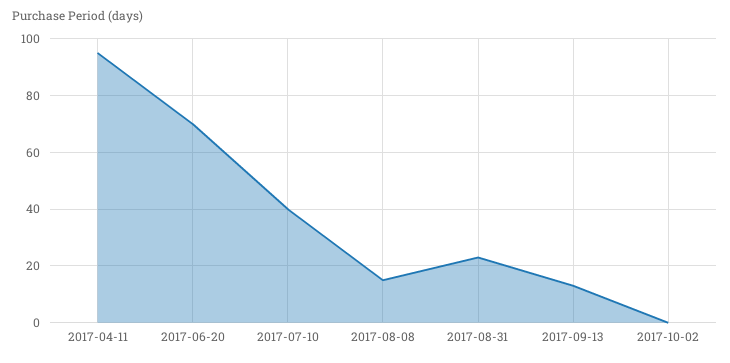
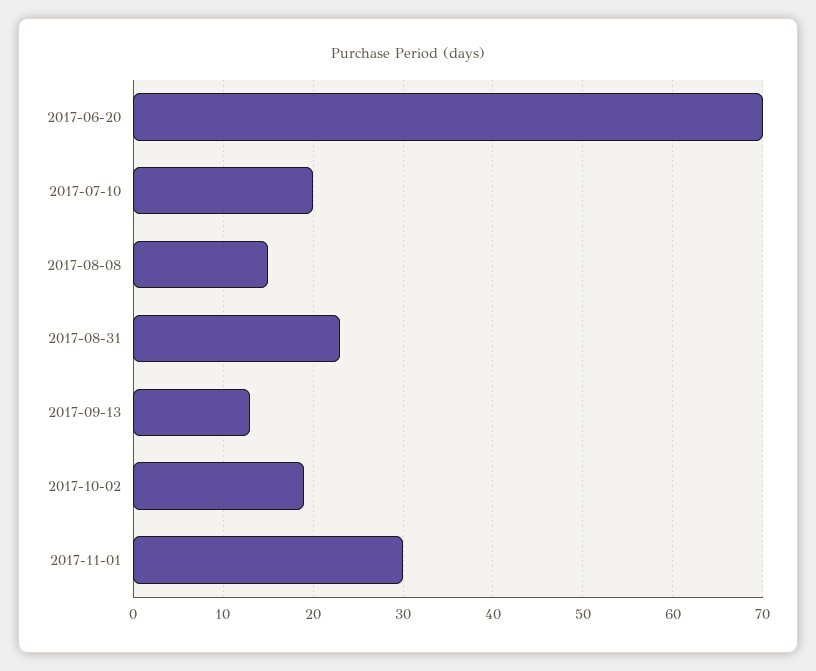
2017-04-11: 95 -> none
2017-07-10: 40 -> 20
2017-10-02: 0 -> 19
2017-11-01: none -> 30

